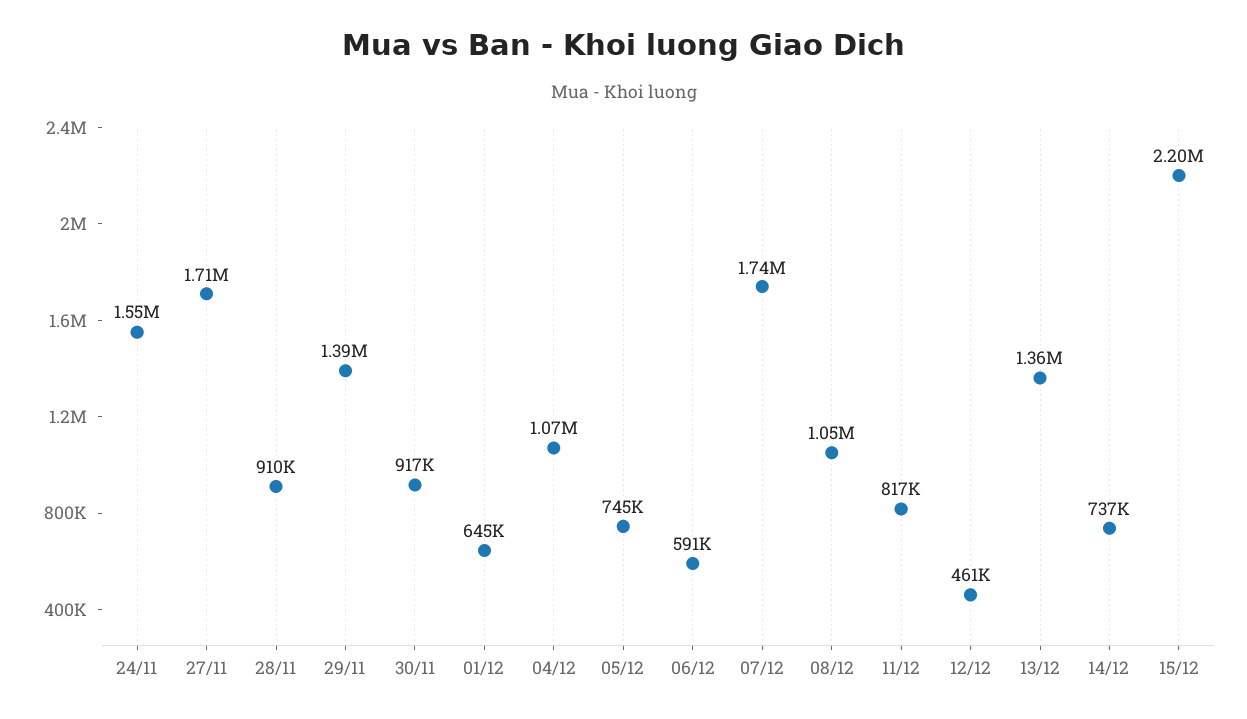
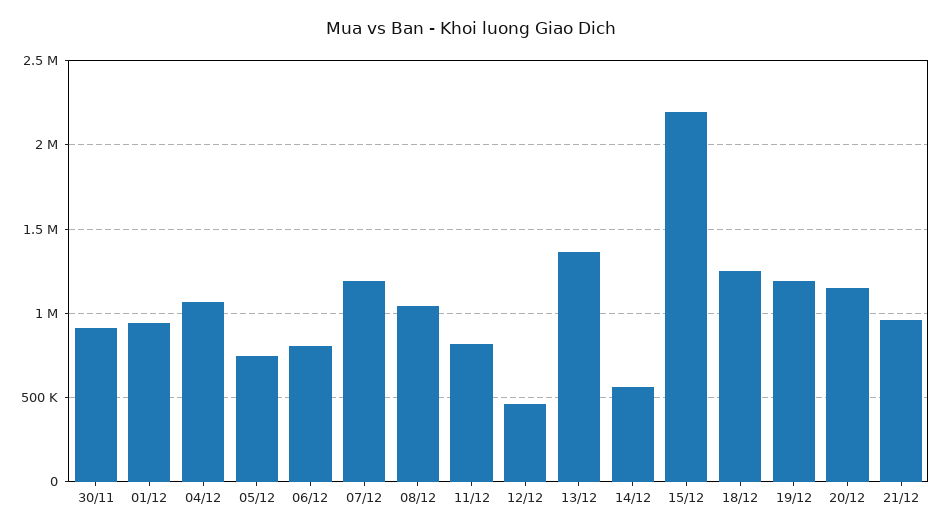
24/11: 1550000 -> none
27/11: 1710000 -> none
28/11: 910000 -> none
29/11: 1390000 -> none
01/12: 645000 -> 950000
06/12: 591000 -> 800000
07/12: 1740000 -> 1200000
14/12: 737000 -> 550000
18/12: none -> 1250000
19/12: none -> 1200000
20/12: none -> 1150000
21/12: none -> 950000

